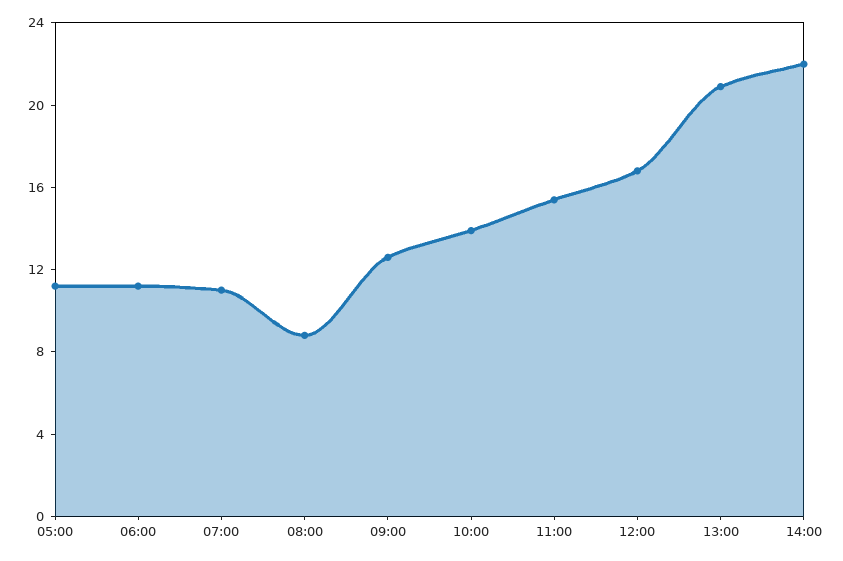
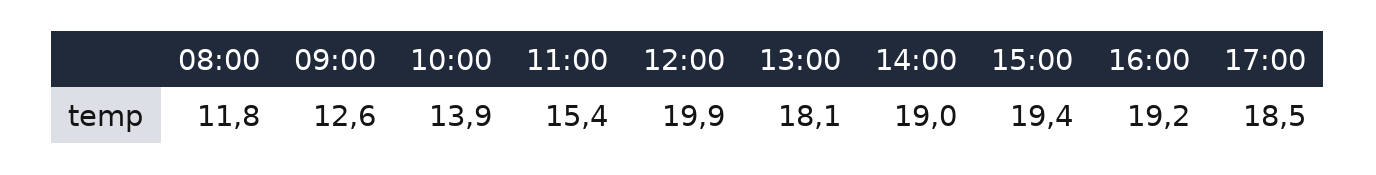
05:00: 11 -> none
06:00: 11 -> none
07:00: 11 -> none
08:00: 9 -> 11.8
12:00: 17 -> 19.9
13:00: 21 -> 18.1
14:00: 22 -> 19
15:00: none -> 19.4
16:00: none -> 19.2
17:00: none -> 18.5

